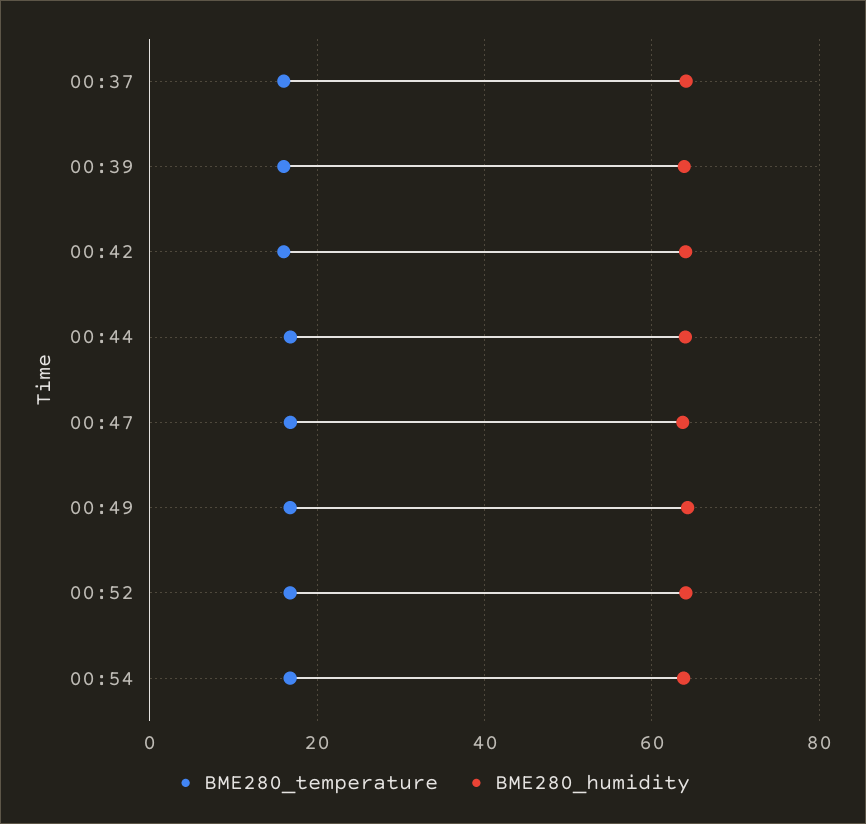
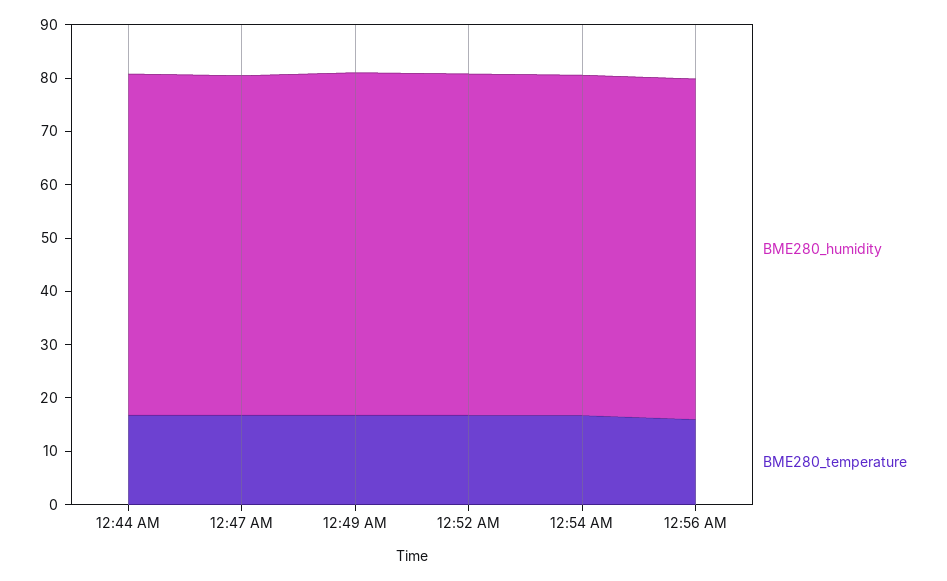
BME280_temperature, 00:37: 16 -> none
BME280_humidity, 00:37: 64 -> none
BME280_temperature, 00:39: 16 -> none
BME280_humidity, 00:39: 64 -> none
BME280_temperature, 00:42: 16 -> none
BME280_humidity, 00:42: 64 -> none
BME280_humidity, 12:56 AM: none -> 64
BME280_temperature, 12:56 AM: none -> 16

